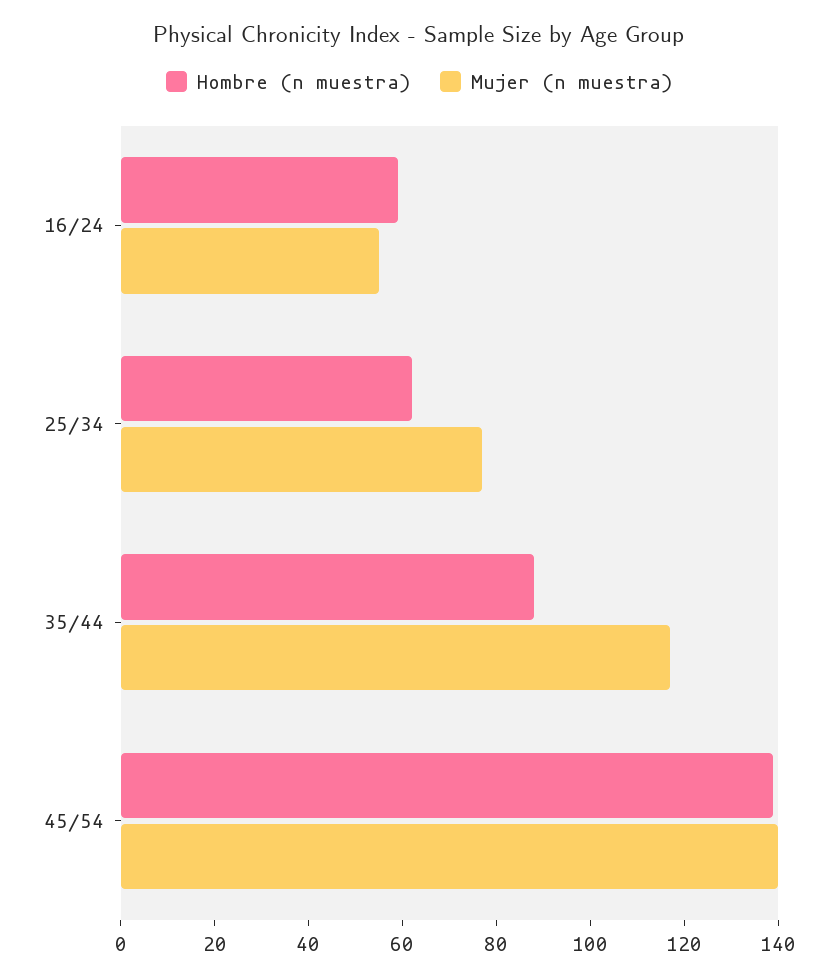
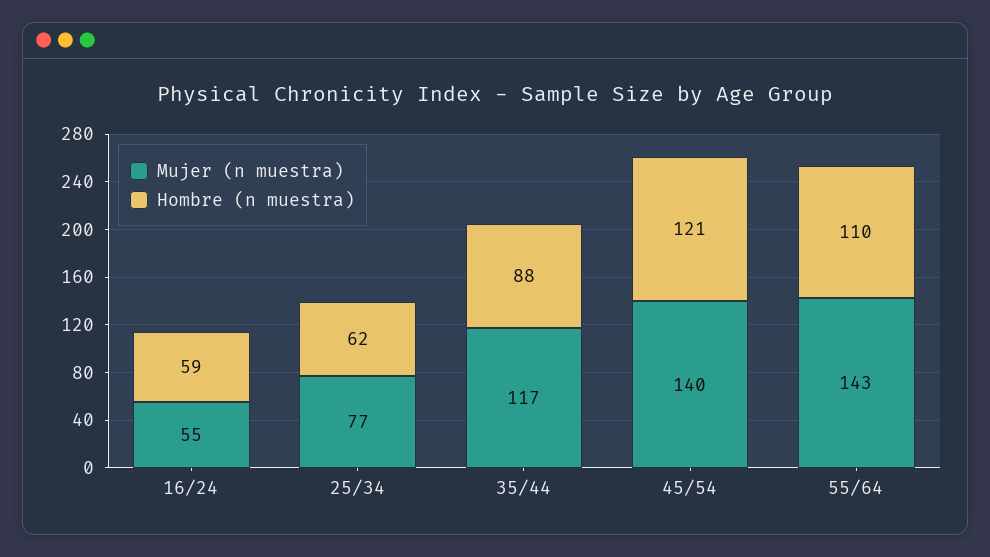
Hombre (n muestra), 45/54: 140 -> 121
Mujer (n muestra), 55/64: none -> 143
Hombre (n muestra), 55/64: none -> 110

